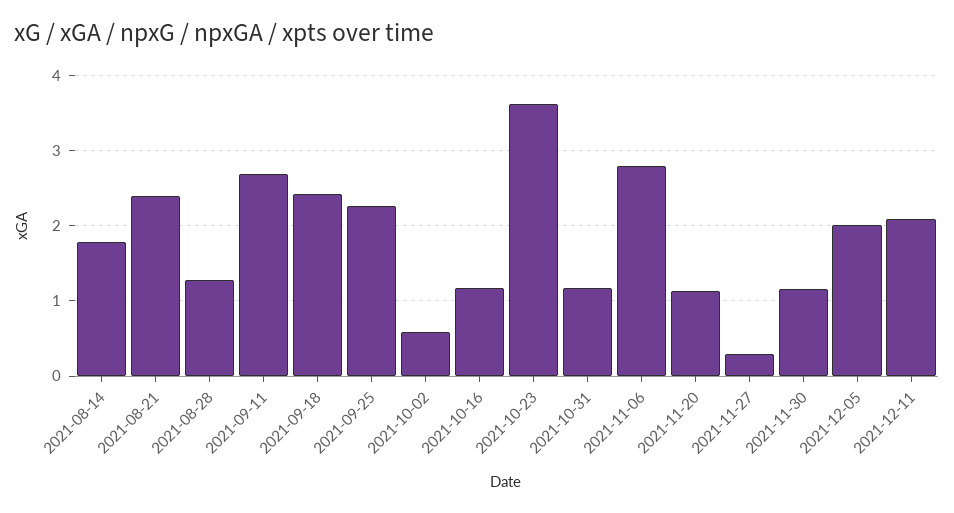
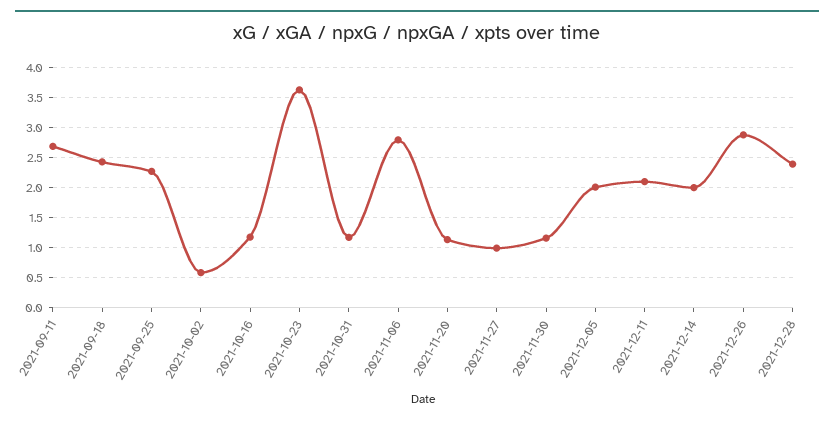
2021-08-14: 1.8 -> none
2021-08-21: 2.4 -> none
2021-08-28: 1.3 -> none
2021-11-27: 0.3 -> 1
2021-12-14: none -> 2
2021-12-26: none -> 2.9
2021-12-28: none -> 2.4

